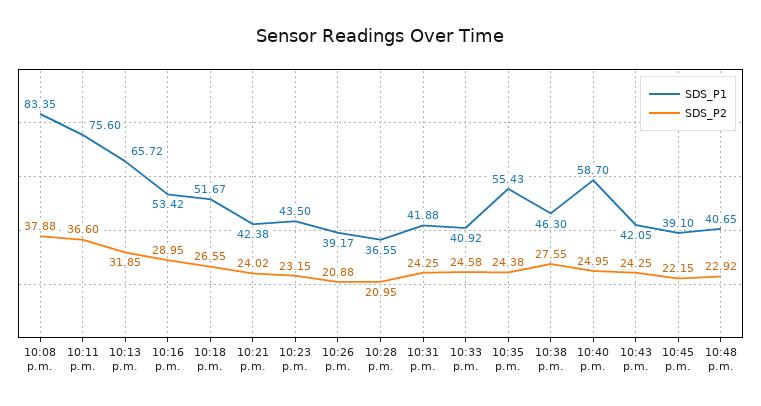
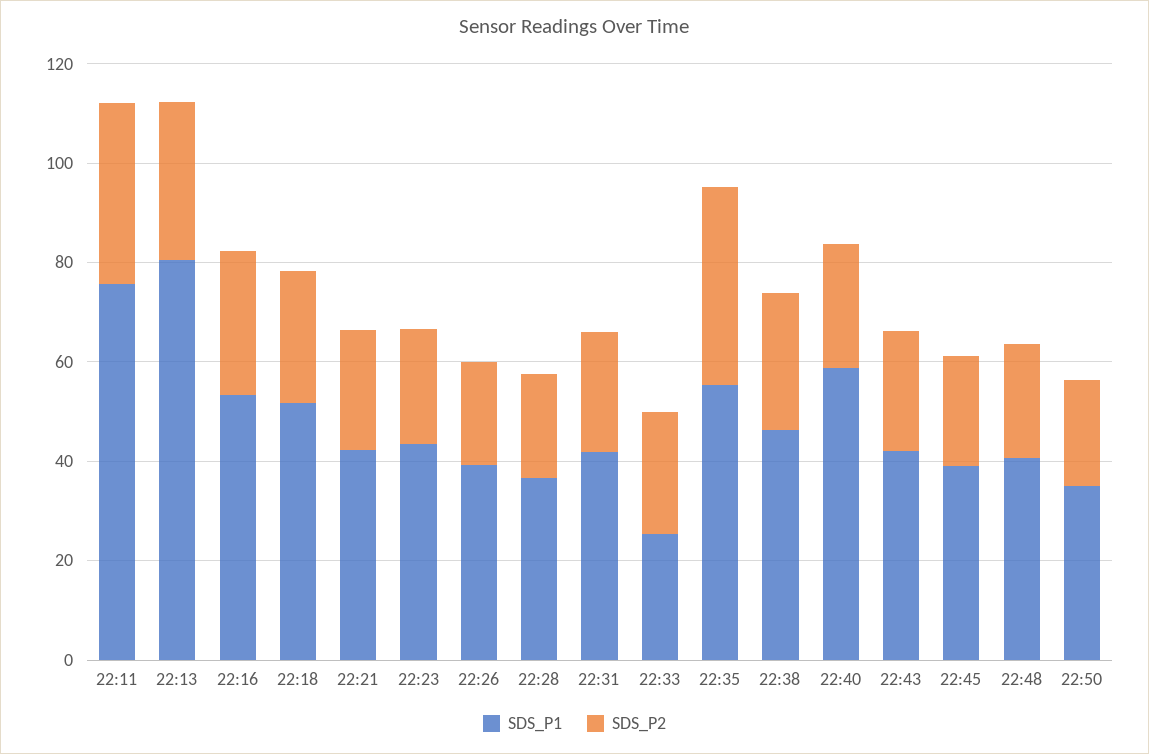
SDS_P1, 10:08 p.m.: 83.35 -> none
SDS_P2, 10:08 p.m.: 37.88 -> none
SDS_P1, 10:13 p.m.: 65.72 -> 80
SDS_P1, 10:33 p.m.: 40.92 -> 25
SDS_P2, 10:35 p.m.: 24.38 -> 40
SDS_P1, 22:50: none -> 35
SDS_P2, 22:50: none -> 20

